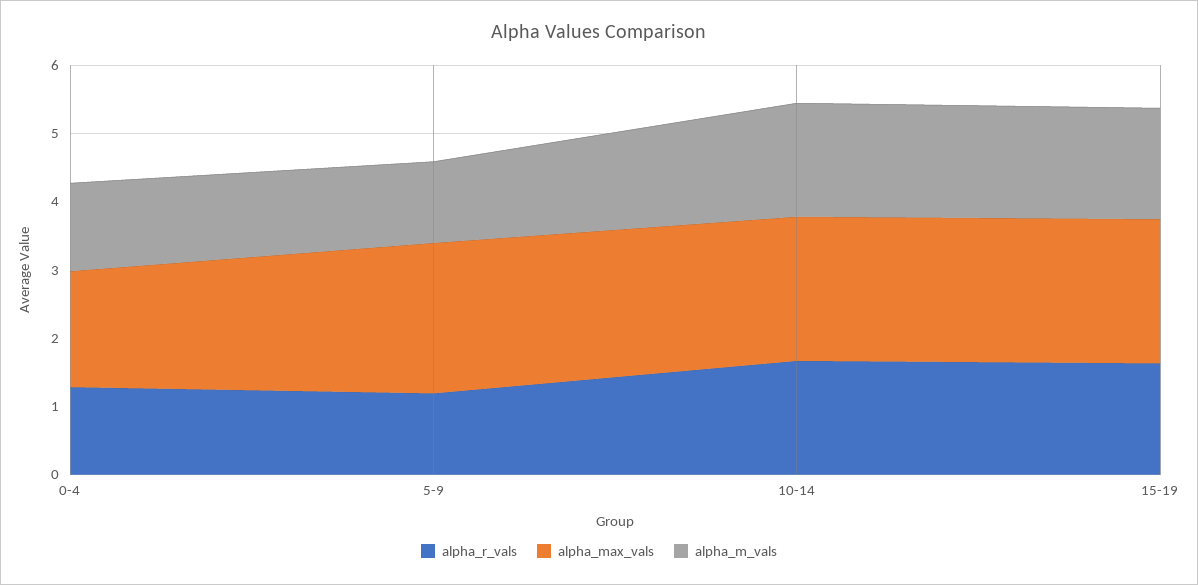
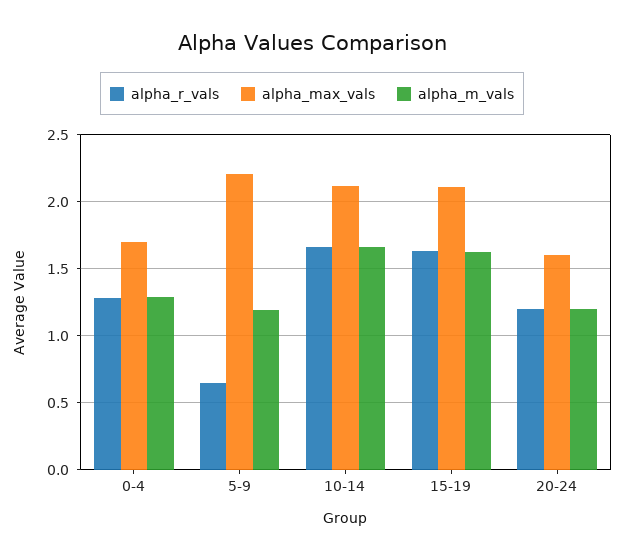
alpha_r_vals, 5-9: 1.2 -> 0.65
alpha_r_vals, 20-24: none -> 1.2
alpha_max_vals, 20-24: none -> 1.6
alpha_m_vals, 20-24: none -> 1.2

